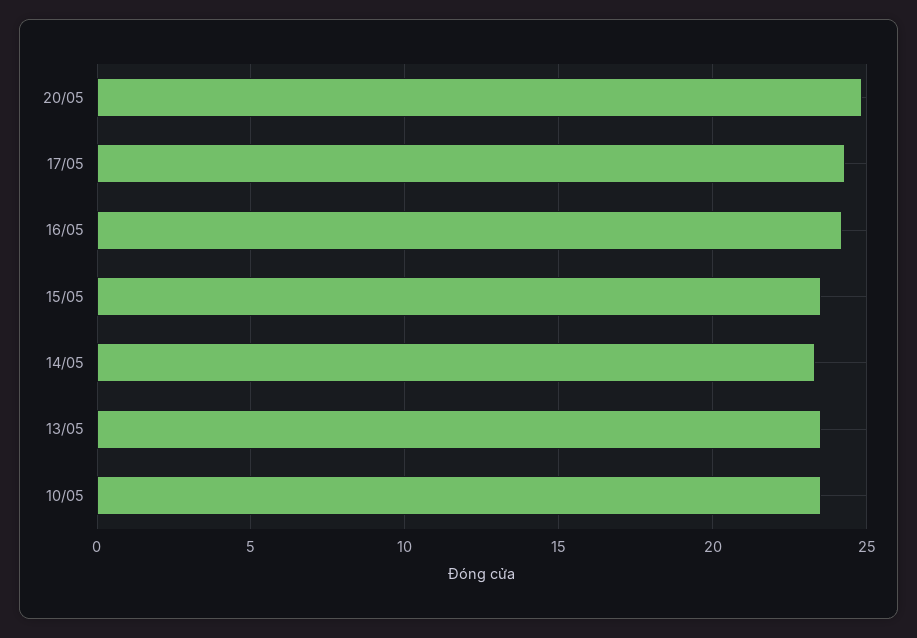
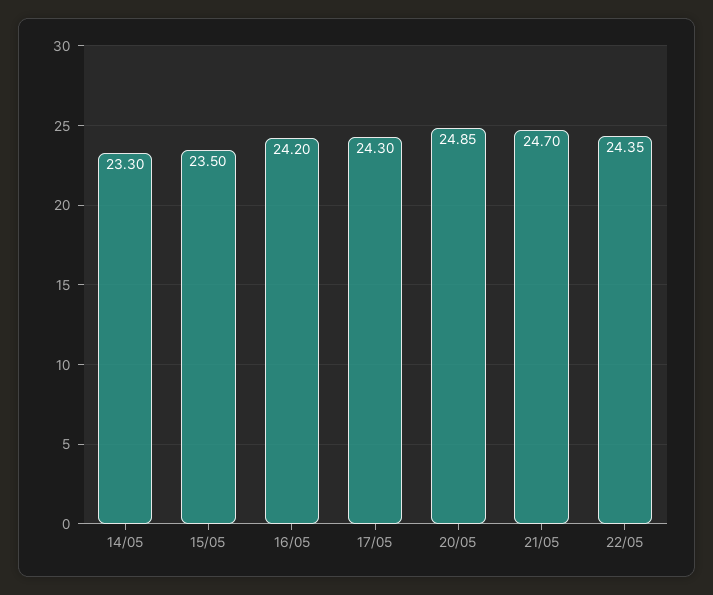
13/05: 23.5 -> none
10/05: 23.5 -> none
21/05: none -> 24.7
22/05: none -> 24.35

